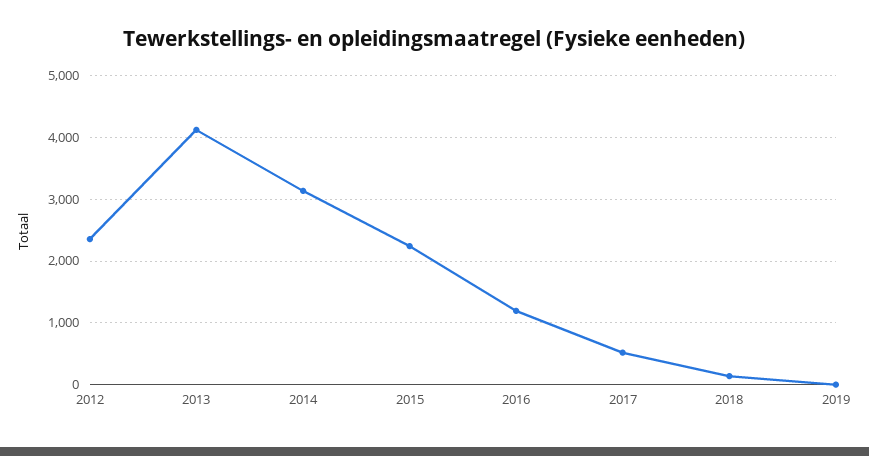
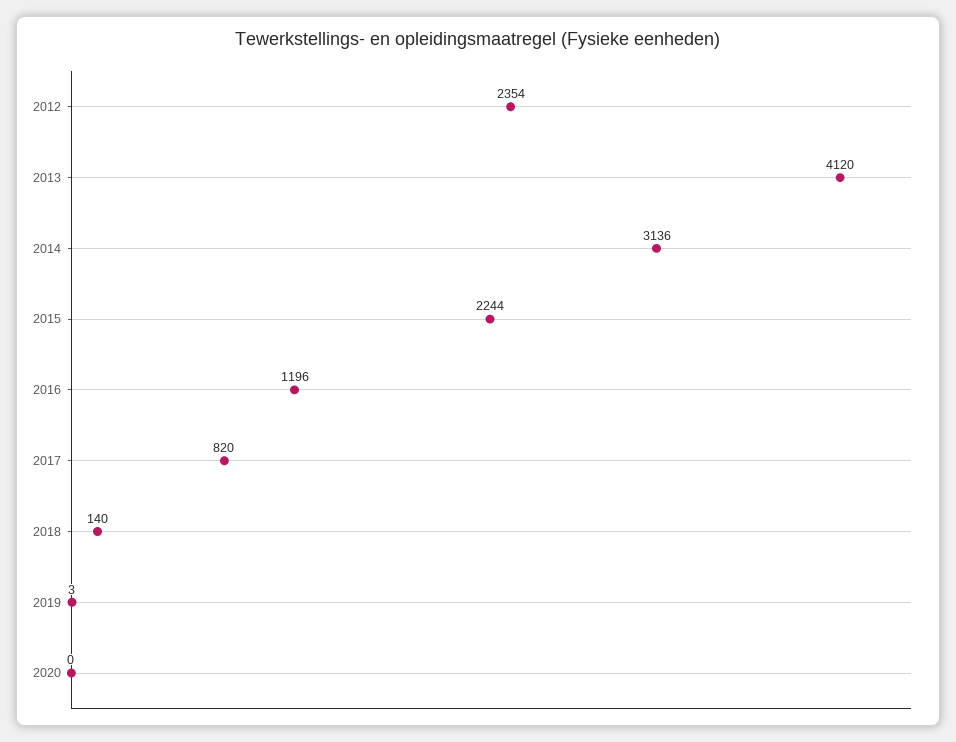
2017: 500 -> 820
2020: none -> 0

